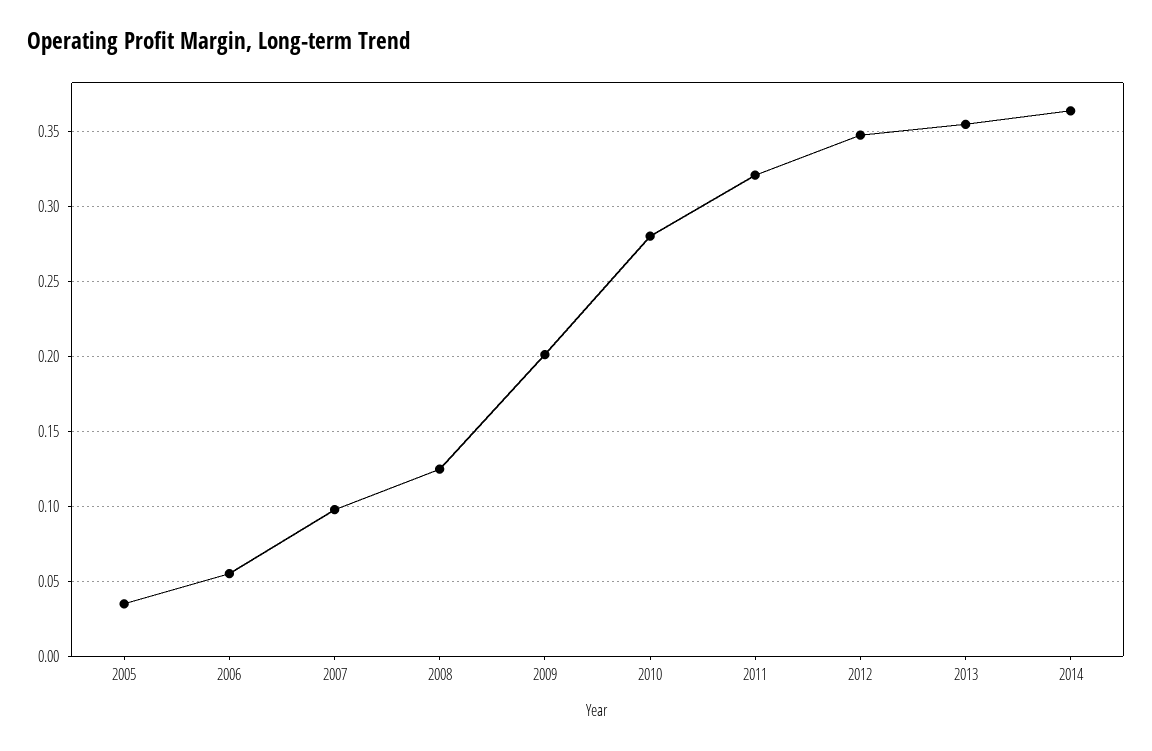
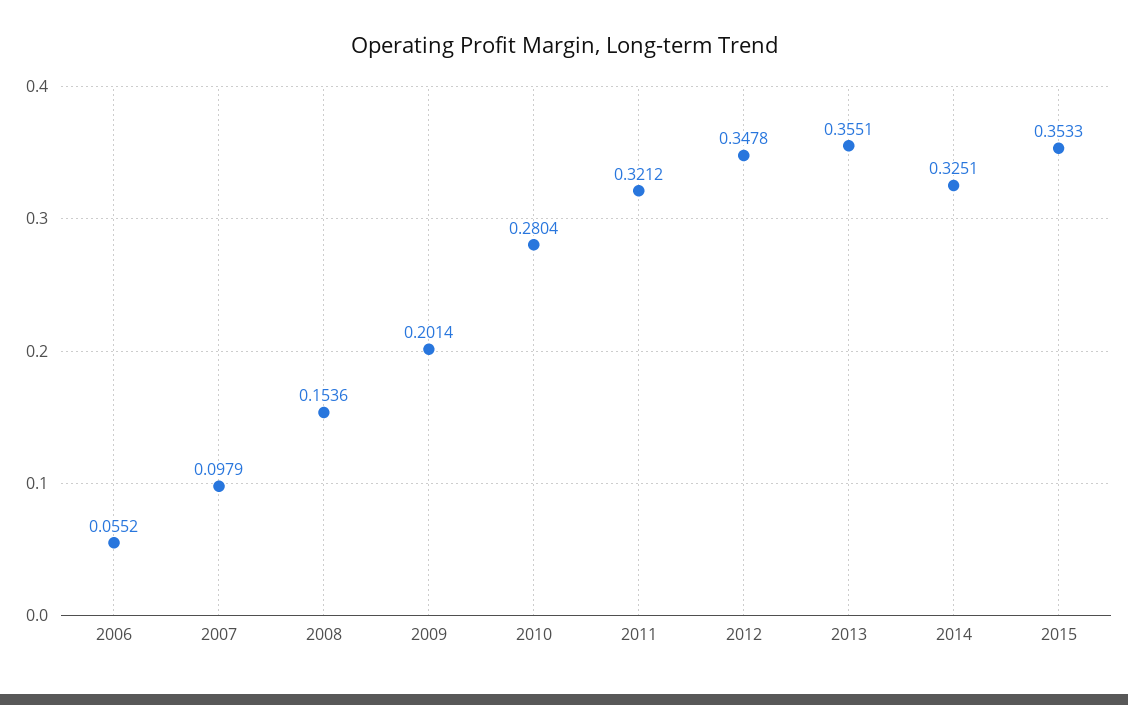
2005: 0.035 -> none
2008: 0.125 -> 0.1536
2014: 0.365 -> 0.3251
2015: none -> 0.3533

